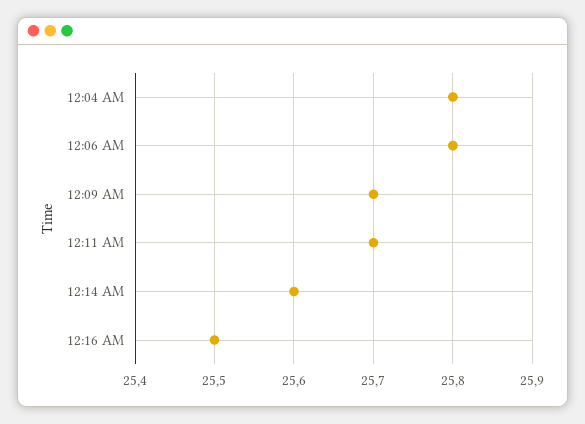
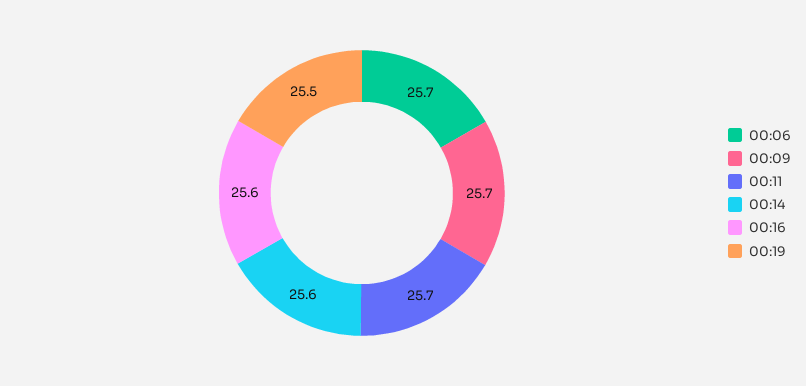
12:04 AM: 25.8 -> none
12:06 AM: 25.8 -> 25.7
12:16 AM: 25.5 -> 25.6
00:19: none -> 25.5

